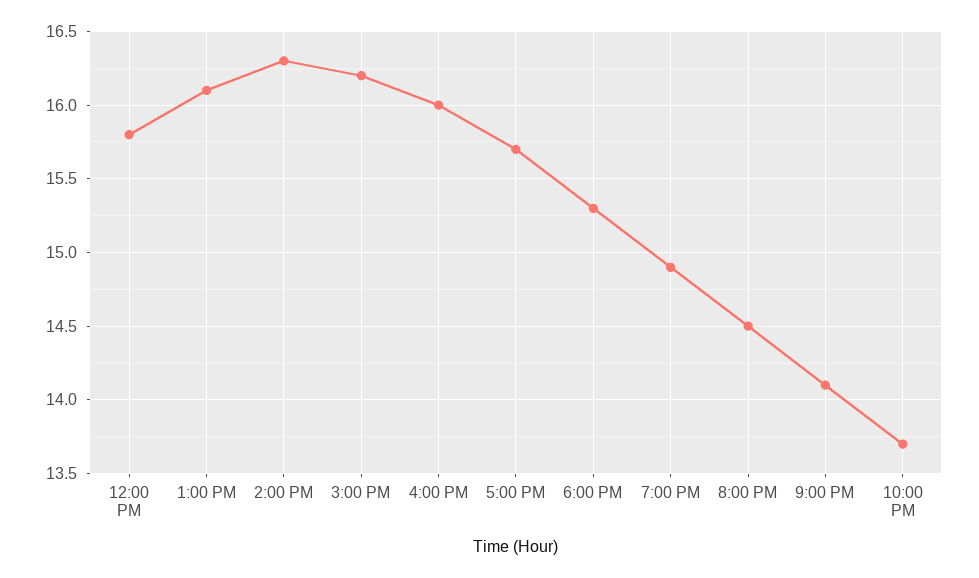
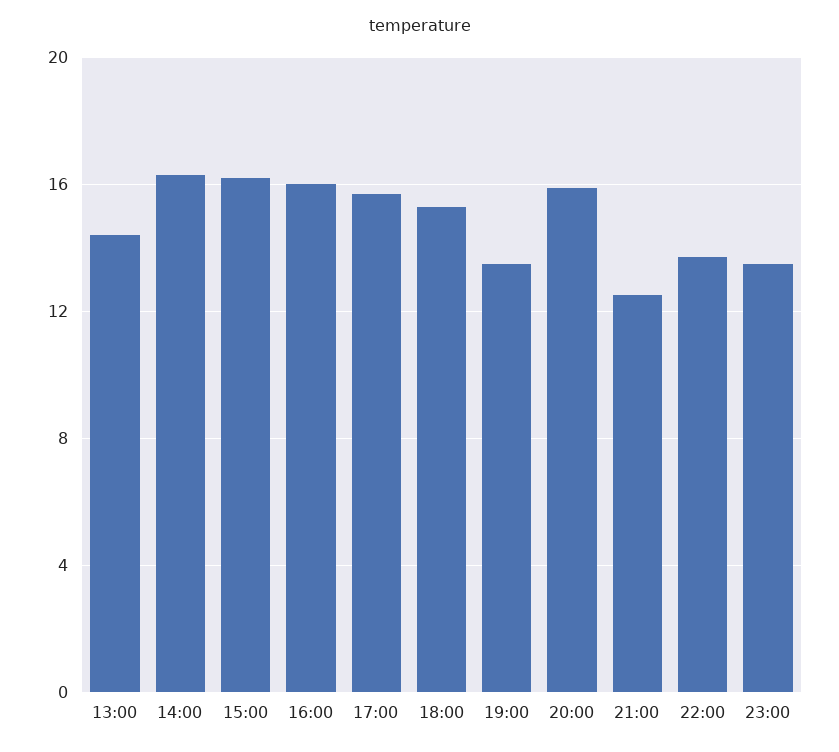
12:00 PM: 15.8 -> none
1:00 PM: 16.1 -> 14.5
7:00 PM: 14.9 -> 13.5
8:00 PM: 14.5 -> 16
9:00 PM: 14.1 -> 12.5
23:00: none -> 13.5

